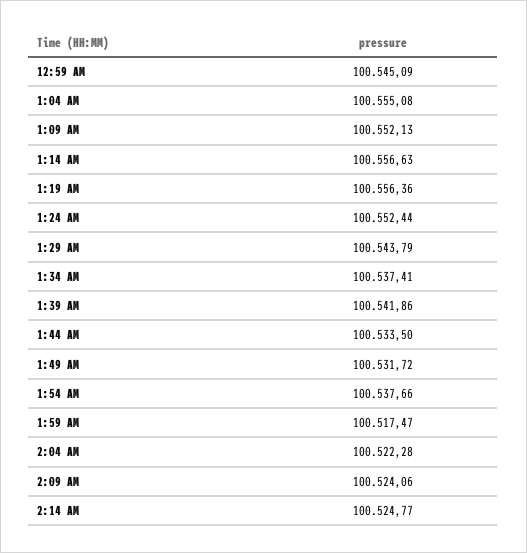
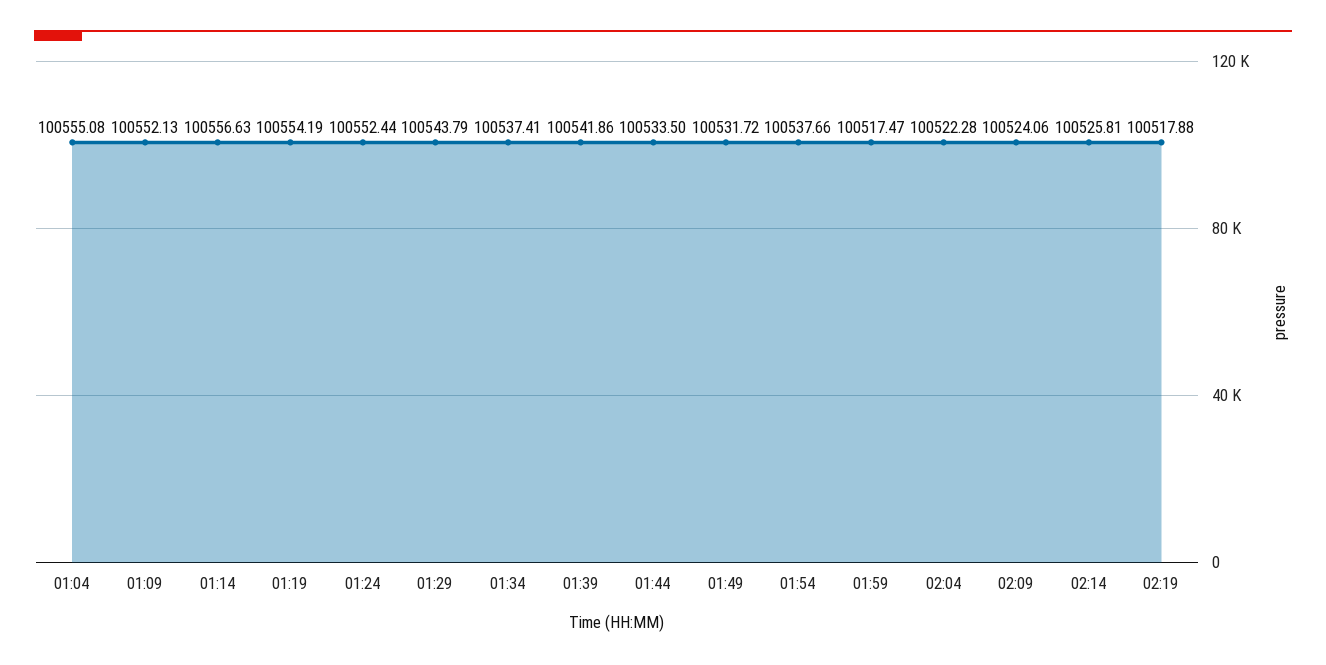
12:59 AM: 100545.09 -> none
1:19 AM: 100556.36 -> 100554.19
2:14 AM: 100524.77 -> 100525.81
02:19: none -> 100517.88

